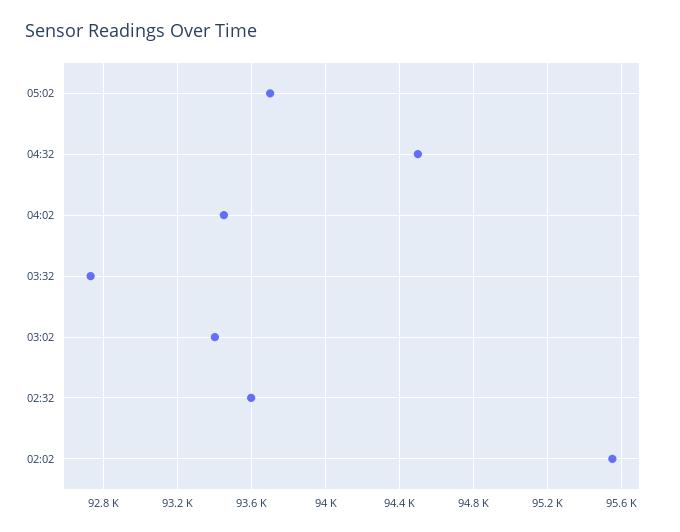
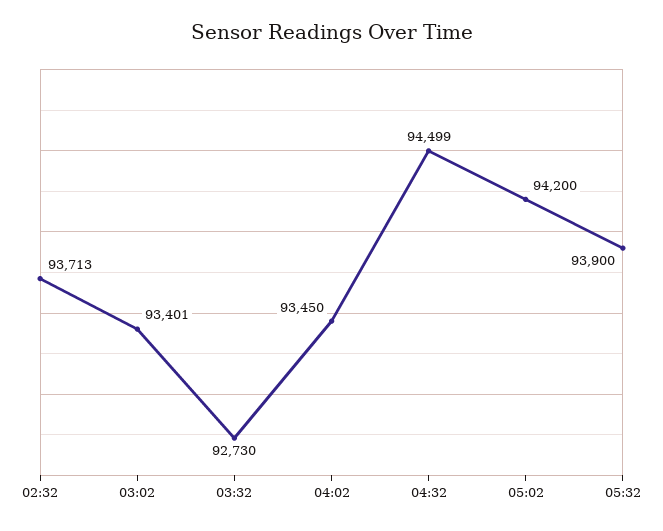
05:02: 93700 -> 94200
02:32: 93600 -> 93713
02:02: 95550 -> none
05:32: none -> 93900

